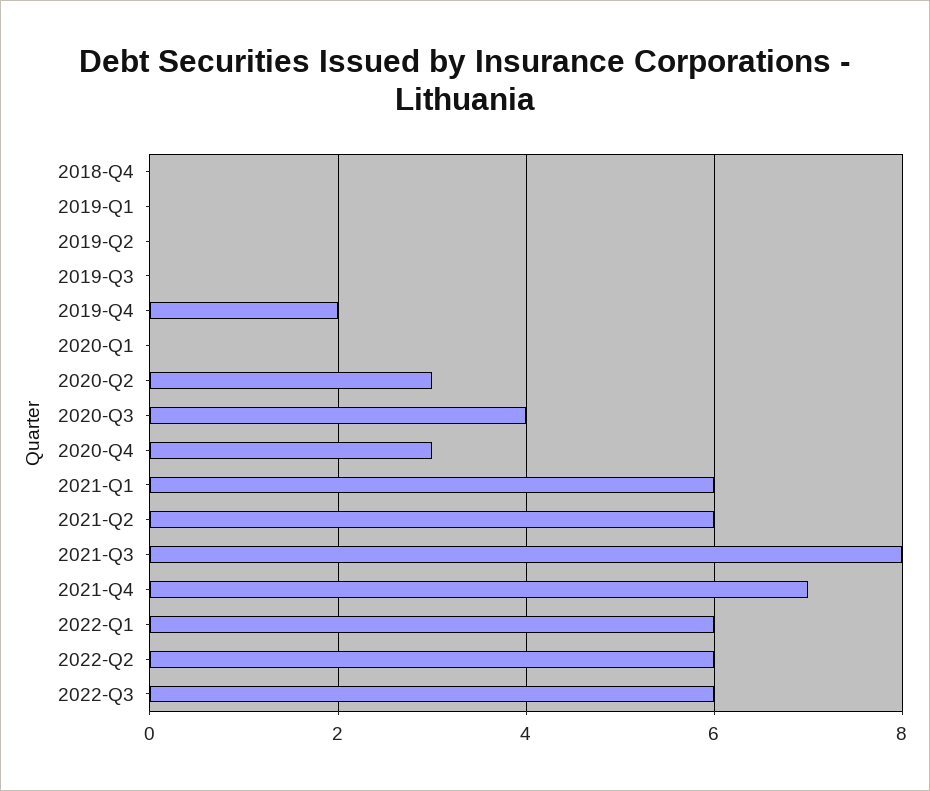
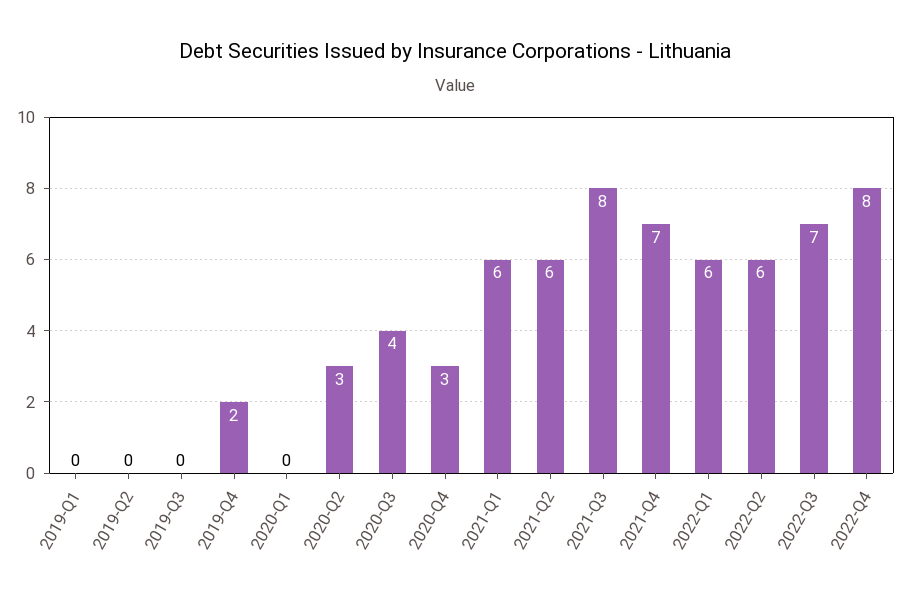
2018-Q4: 0 -> none
2022-Q3: 6 -> 7
2022-Q4: none -> 8

